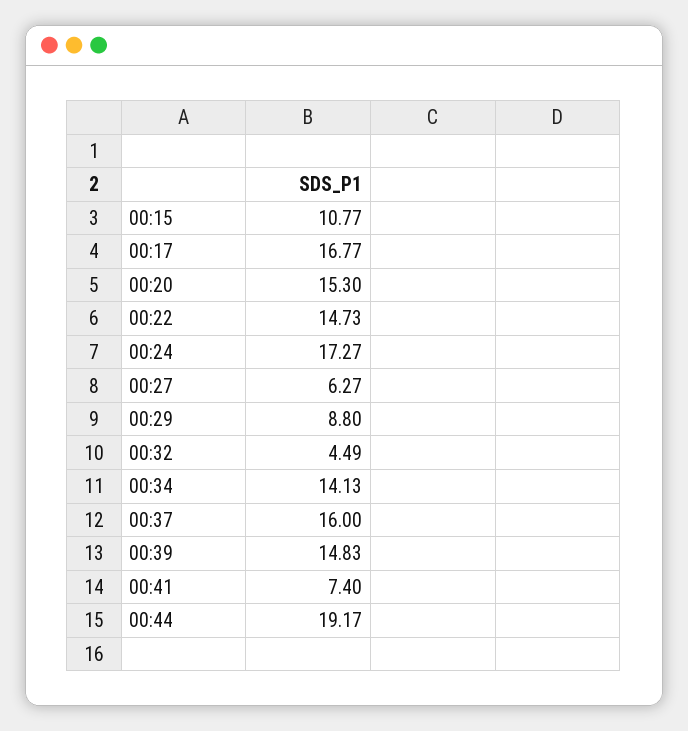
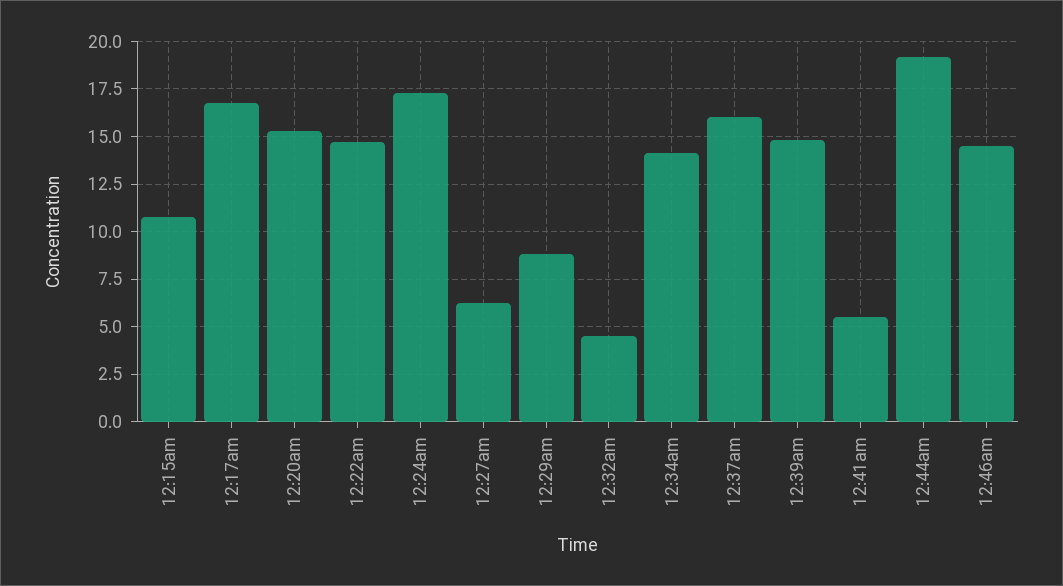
00:41: 7.4 -> 5.5
12:46am: none -> 14.5

